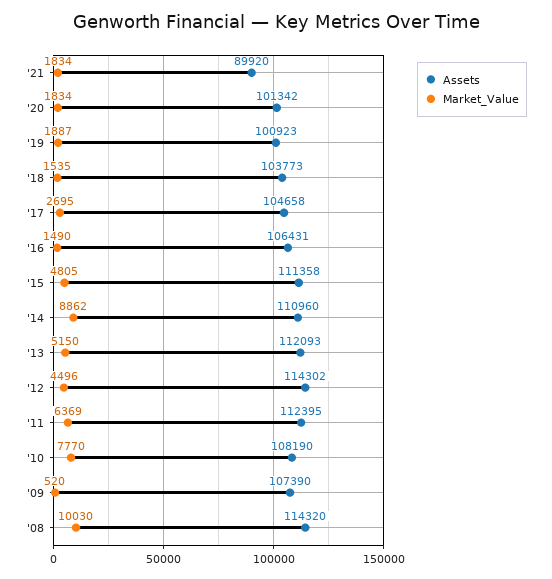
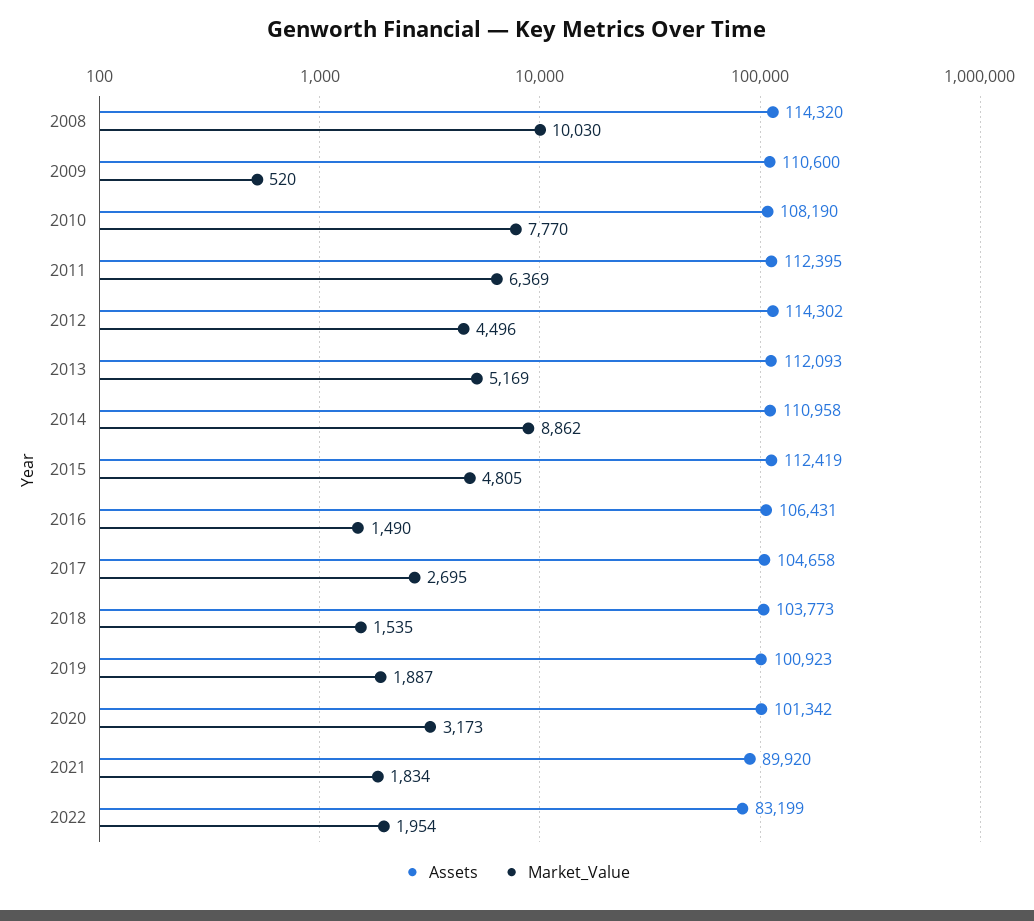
Market_Value, '20: 1834 -> 3173
Assets, '15: 111358 -> 112419
Assets, '14: 110960 -> 110958
Market_Value, '13: 5150 -> 5169
Assets, '09: 107390 -> 110600
Assets, 2022: none -> 83199
Market_Value, 2022: none -> 1954

